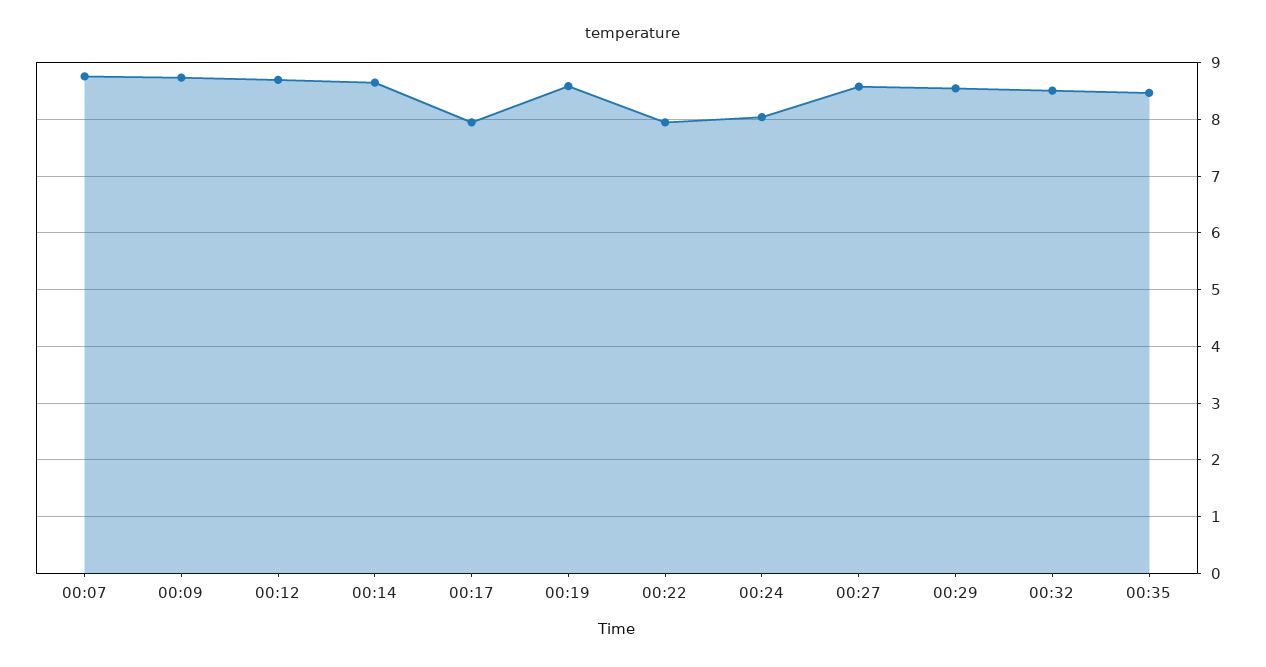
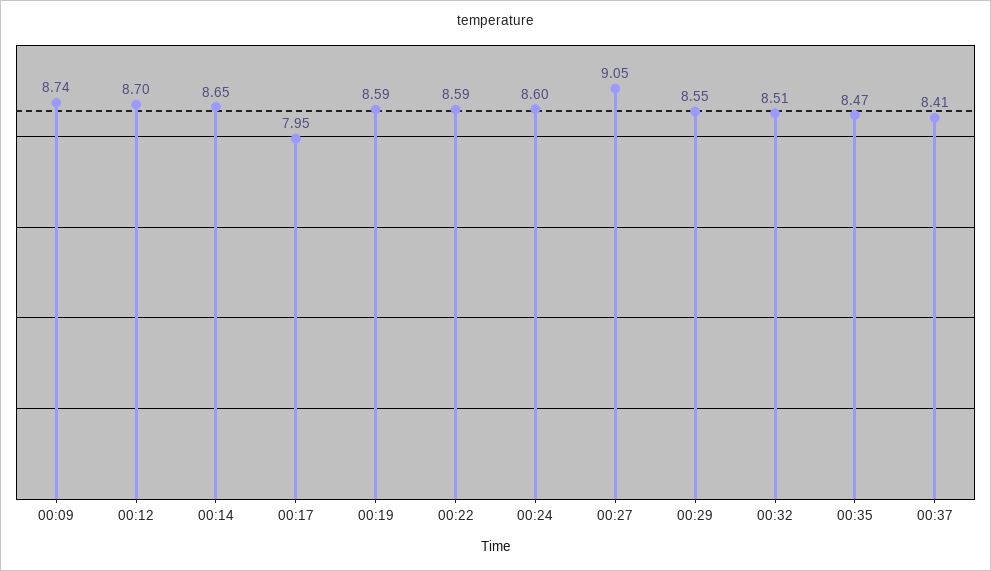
00:07: 8.8 -> none
00:22: 8 -> 8.59
00:24: 8 -> 8.6
00:27: 8.6 -> 9.05
00:37: none -> 8.41

